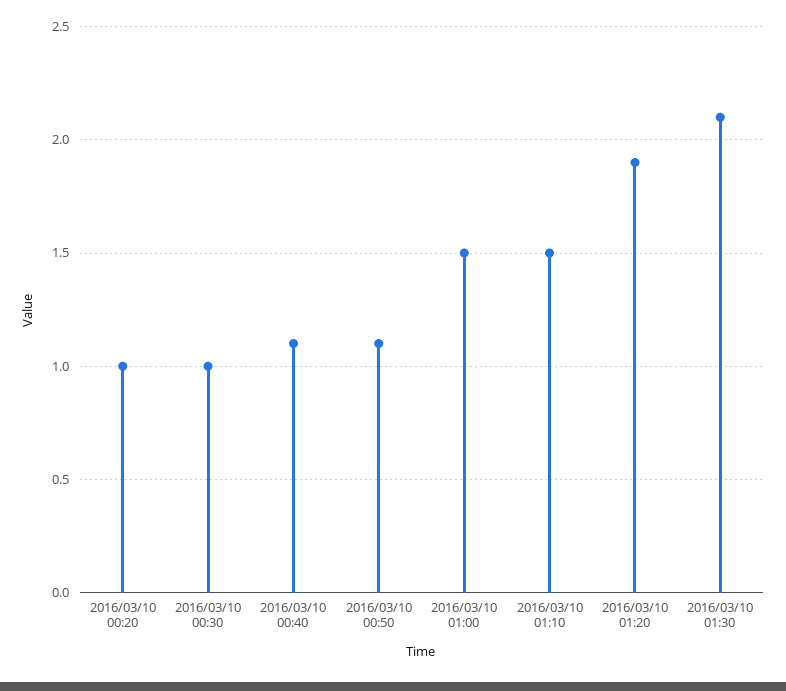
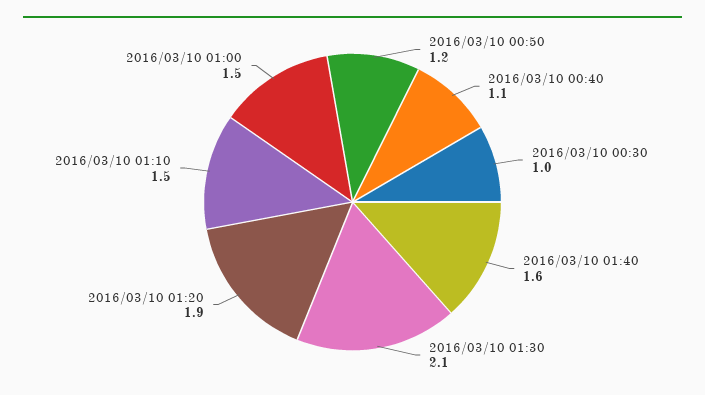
2016/03/10 00:20: 1 -> none
2016/03/10 00:50: 1.1 -> 1.2
2016/03/10 01:40: none -> 1.6

